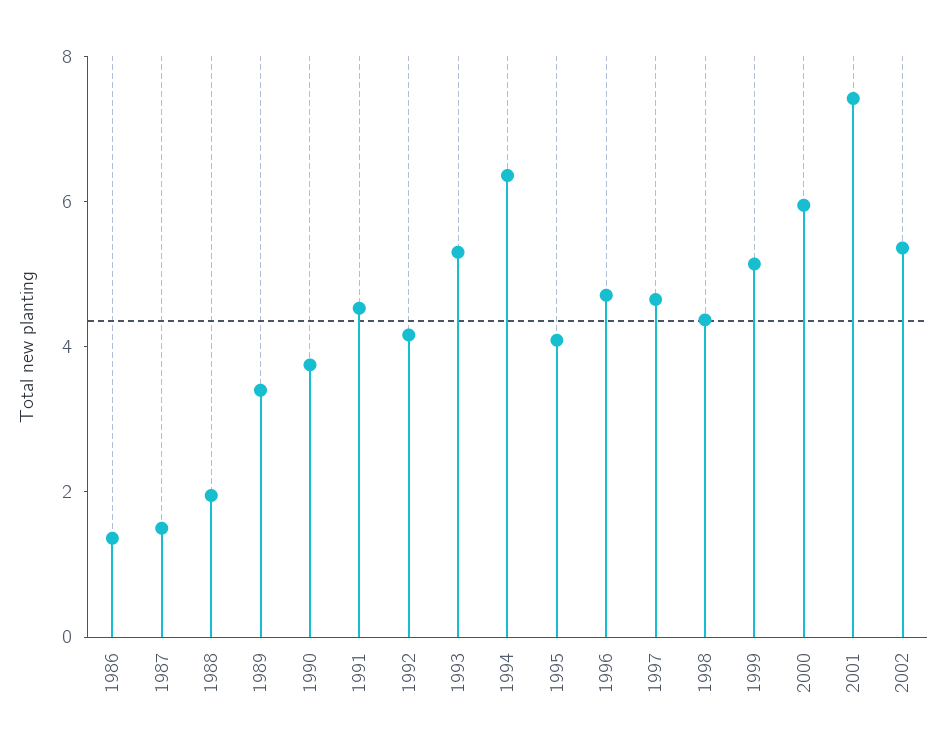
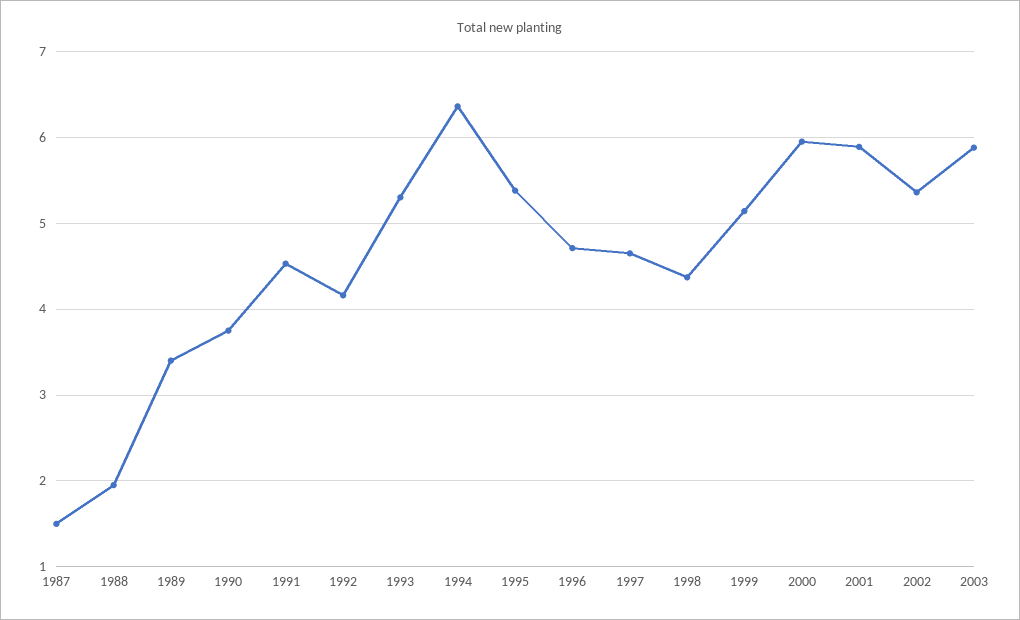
1986: 1.5 -> none
1995: 4 -> 5.4
2001: 7.5 -> 5.9
2003: none -> 5.9

